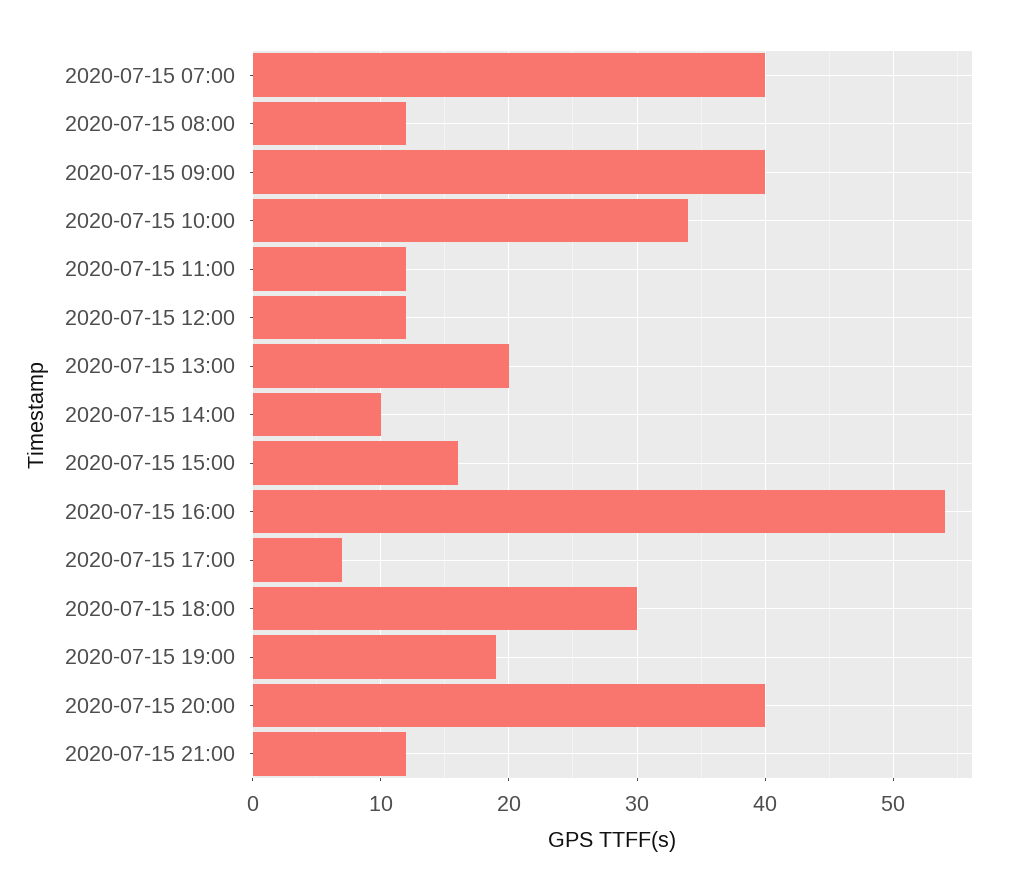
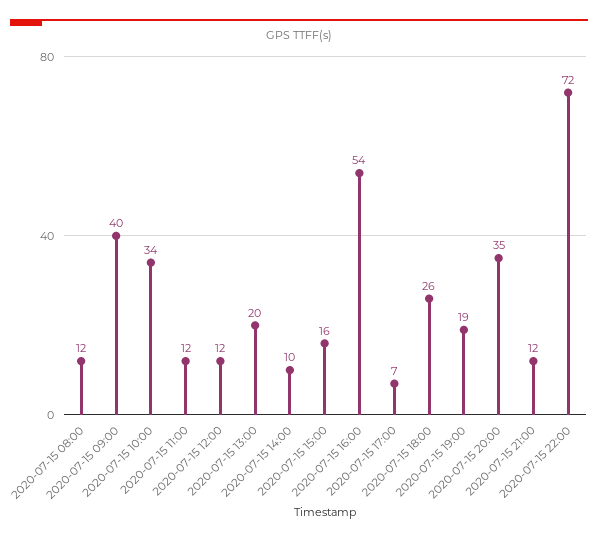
2020-07-15 07:00: 40 -> none
2020-07-15 18:00: 30 -> 26
2020-07-15 20:00: 40 -> 35
2020-07-15 22:00: none -> 72

